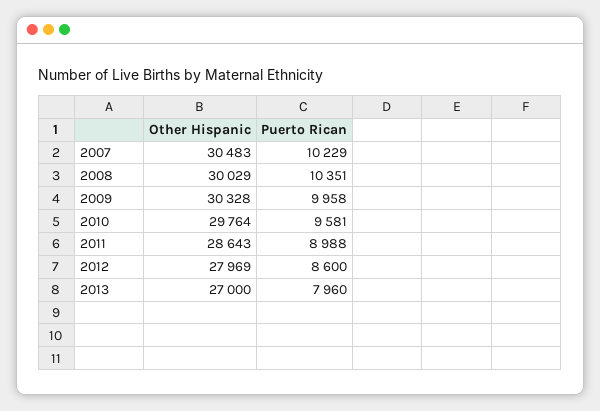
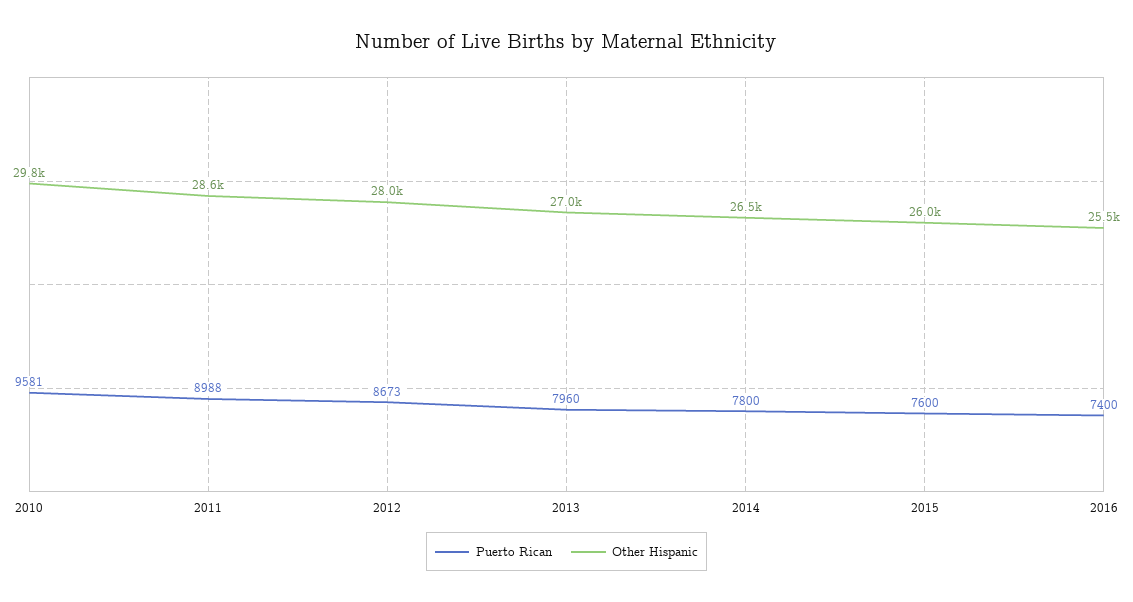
Other Hispanic, 2007: 30483 -> none
Puerto Rican, 2007: 10229 -> none
Other Hispanic, 2008: 30029 -> none
Puerto Rican, 2008: 10351 -> none
Other Hispanic, 2009: 30328 -> none
Puerto Rican, 2009: 9958 -> none
Puerto Rican, 2012: 8600 -> 8673
Puerto Rican, 2014: none -> 7800
Other Hispanic, 2014: none -> 26500
Puerto Rican, 2015: none -> 7600
Other Hispanic, 2015: none -> 26000
Puerto Rican, 2016: none -> 7400
Other Hispanic, 2016: none -> 25500

